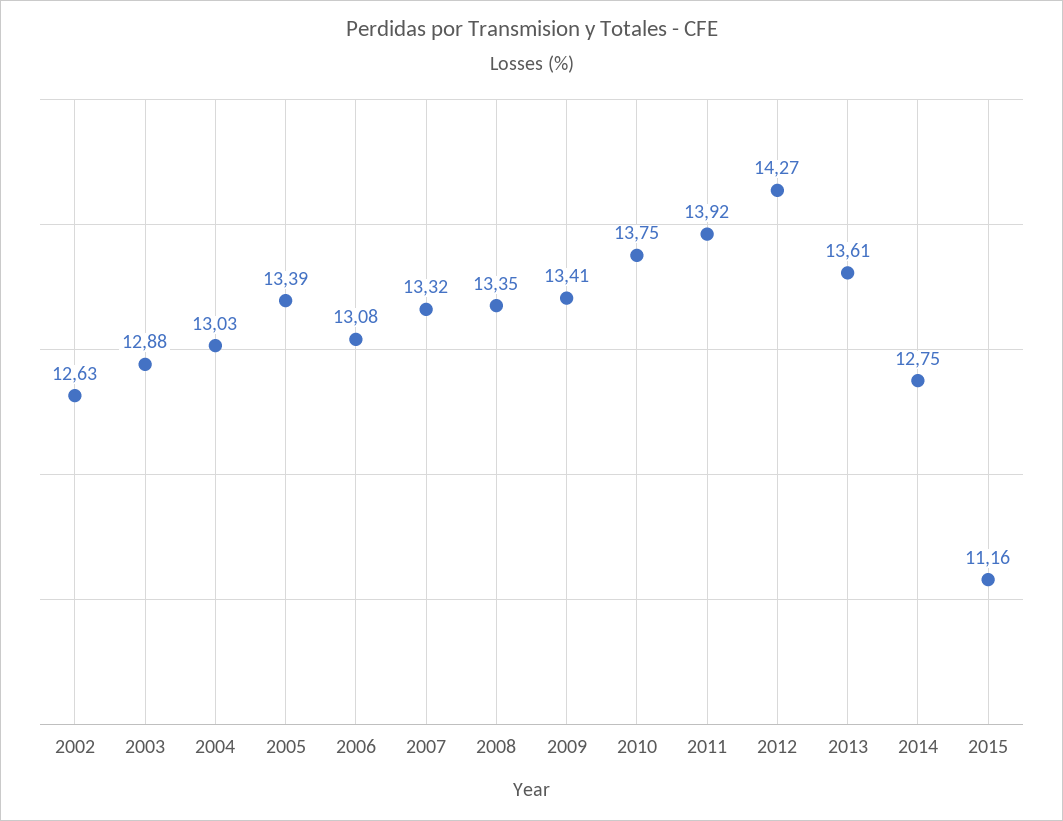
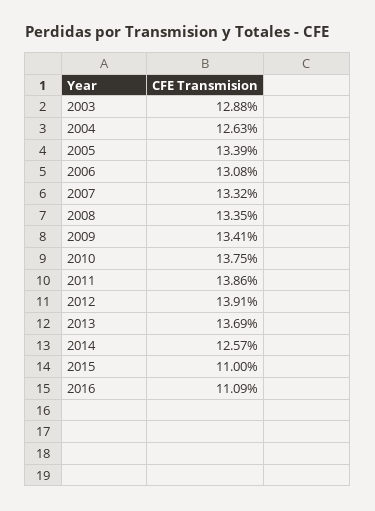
2002: 12.63 -> none
2004: 13.03 -> 12.63
2011: 13.92 -> 13.86
2012: 14.27 -> 13.91
2013: 13.61 -> 13.69
2014: 12.75 -> 12.57
2015: 11.16 -> 11
2016: none -> 11.09

